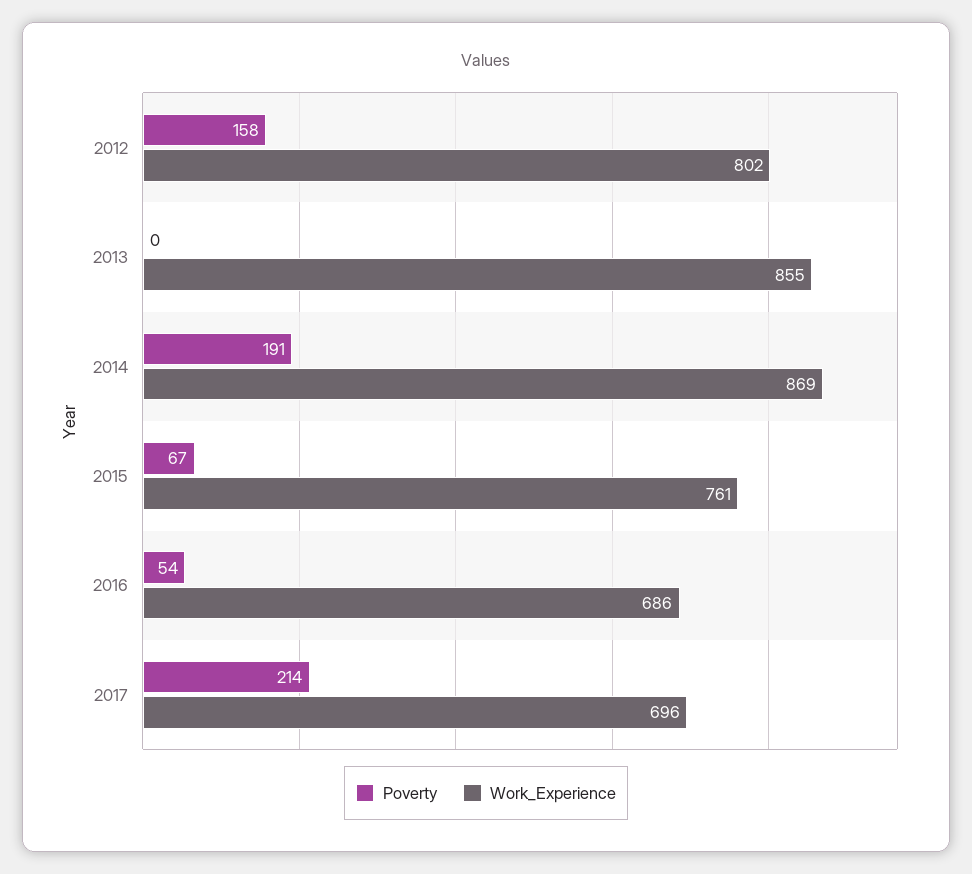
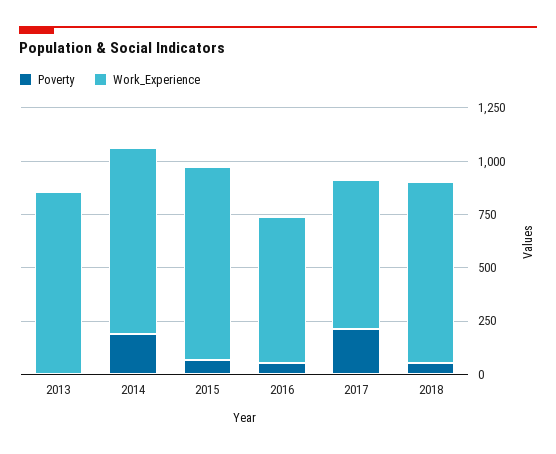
Poverty, 2012: 158 -> none
Work_Experience, 2012: 802 -> none
Work_Experience, 2015: 761 -> 900
Poverty, 2018: none -> 50
Work_Experience, 2018: none -> 850

